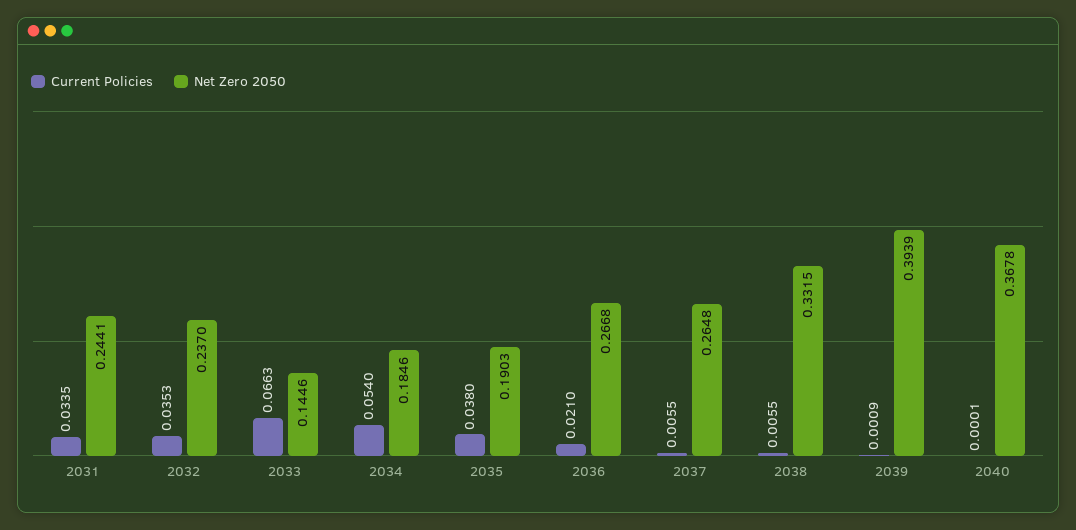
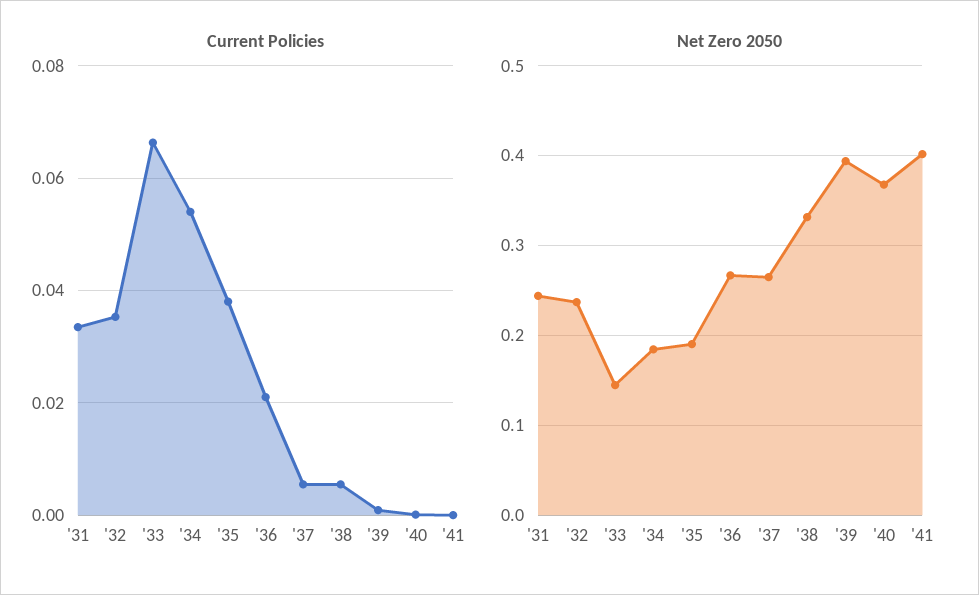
Current Policies, '41: none -> 0
Net Zero 2050, '41: none -> 0.4

